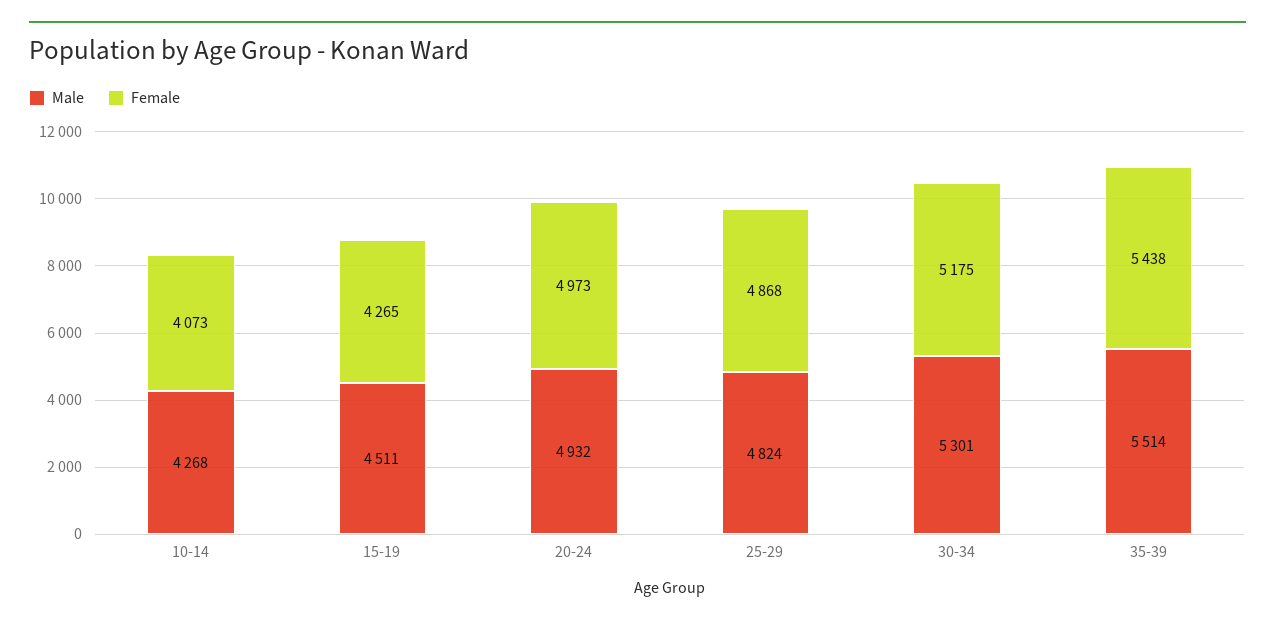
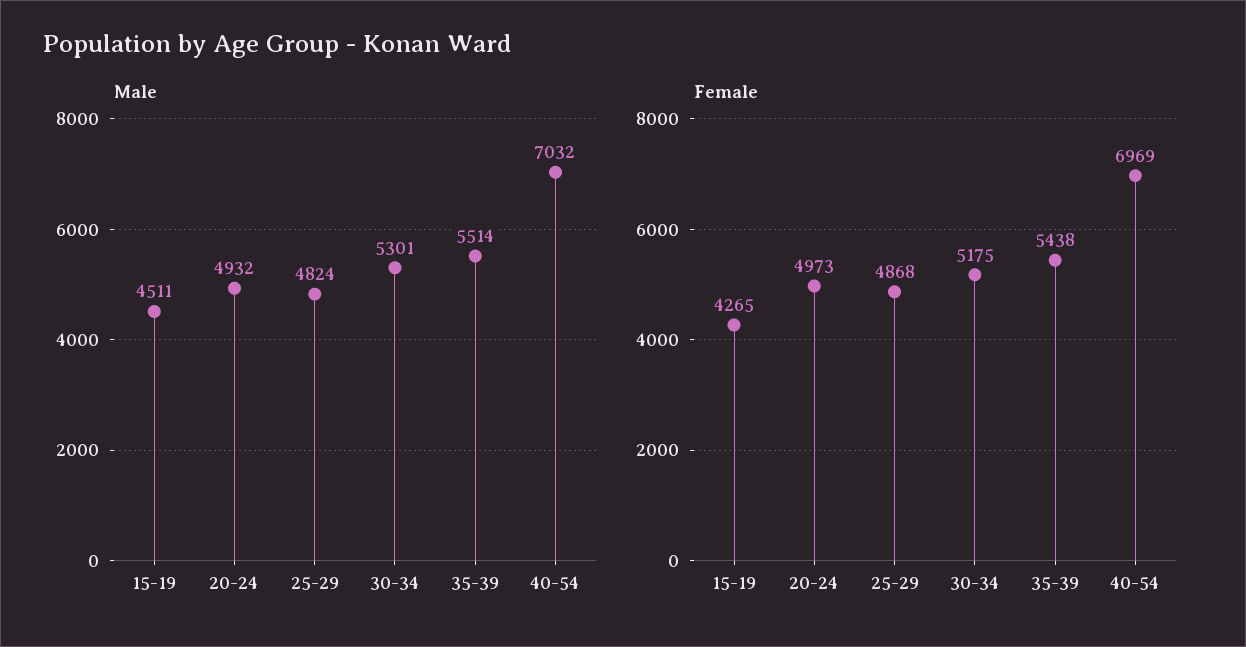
Male, 10-14: 4268 -> none
Female, 10-14: 4073 -> none
Male, 40-54: none -> 7032
Female, 40-54: none -> 6969

